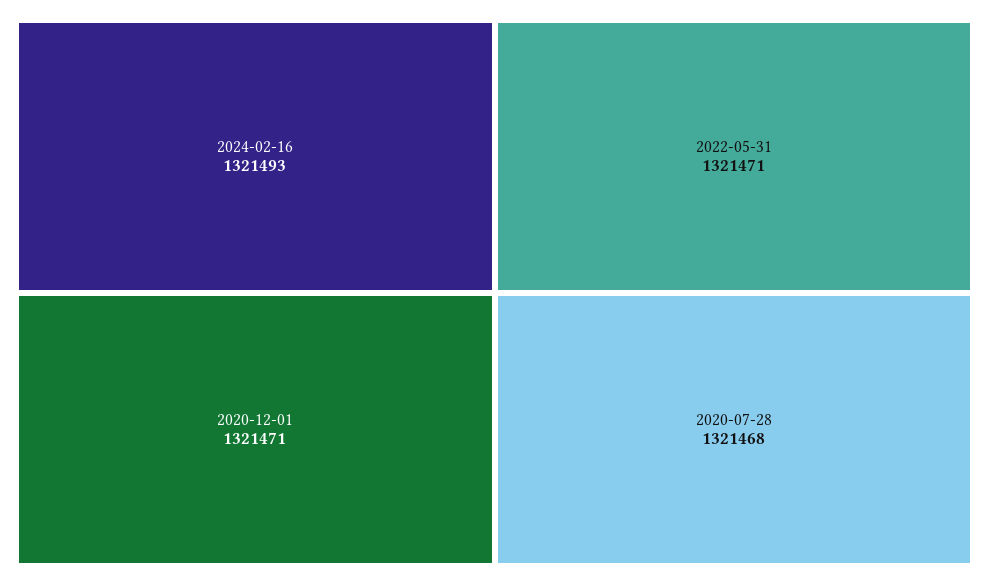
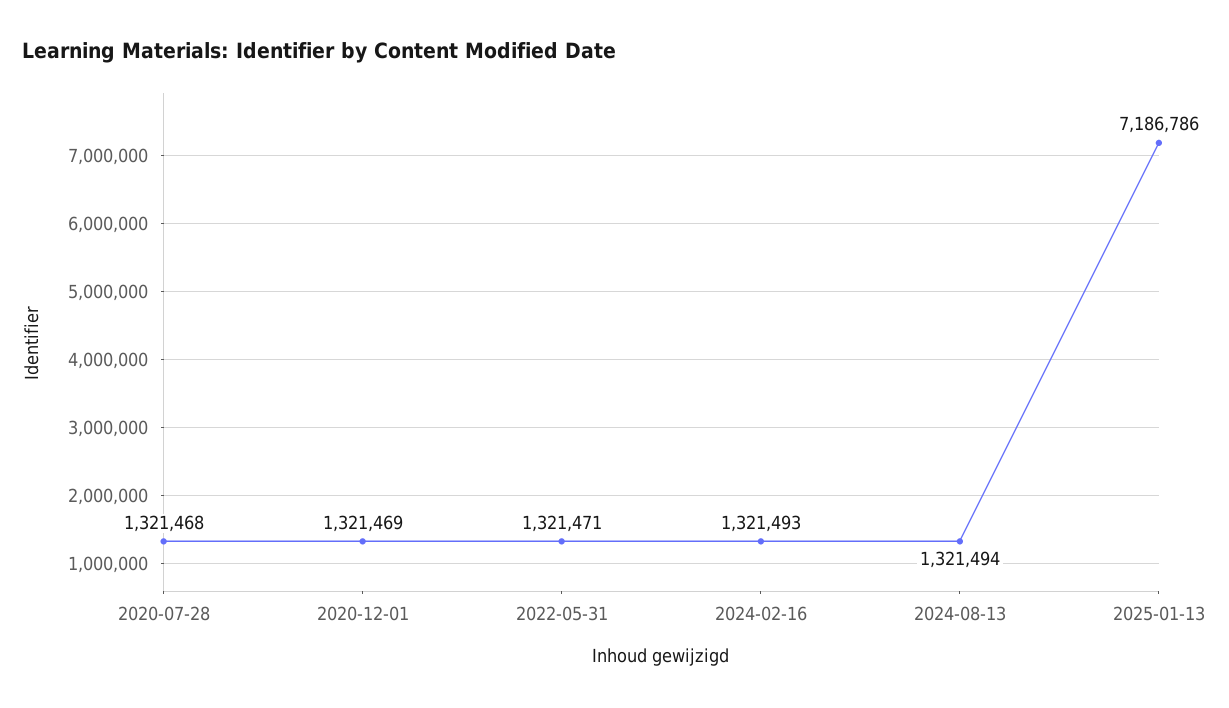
2020-12-01: 1321471 -> 1321469
2024-08-13: none -> 1321494
2025-01-13: none -> 7186786

